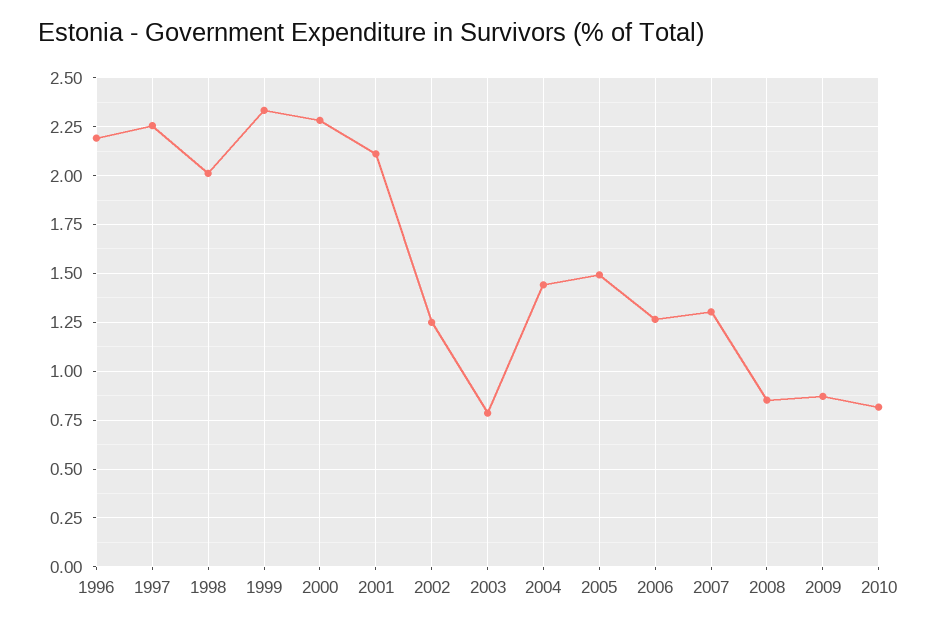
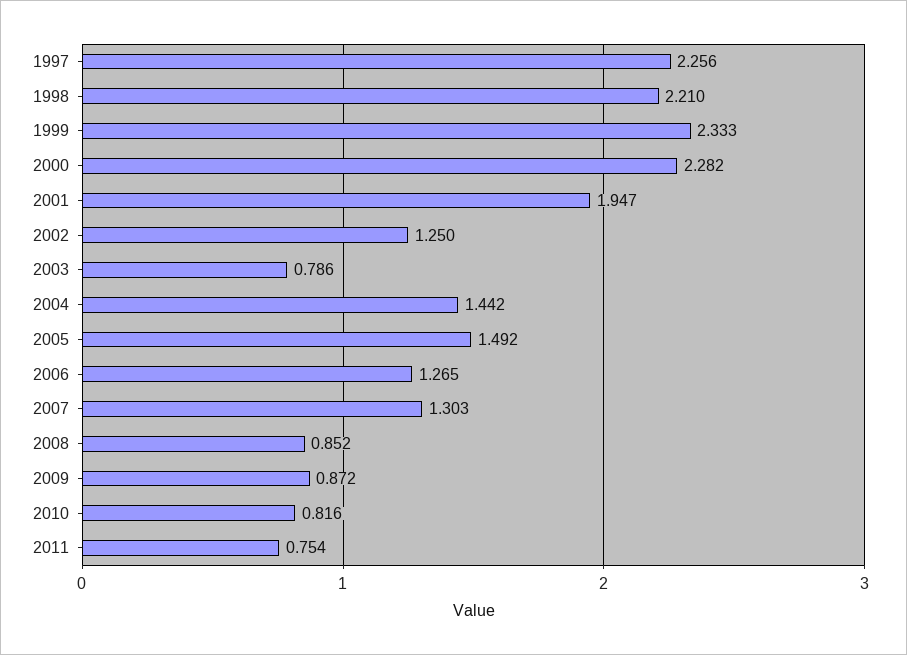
1996: 2.2 -> none
1998: 2 -> 2.21
2001: 2.1 -> 1.947
2011: none -> 0.754

